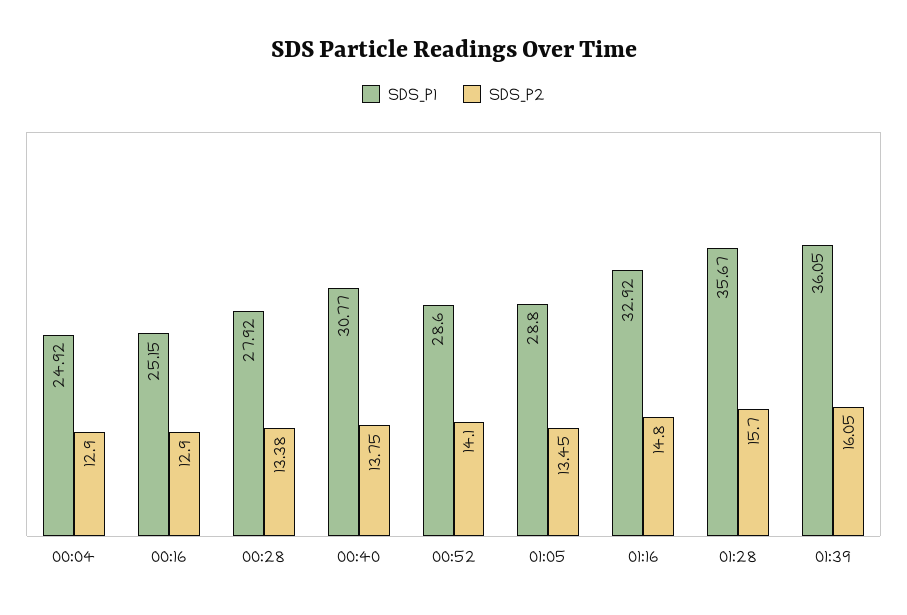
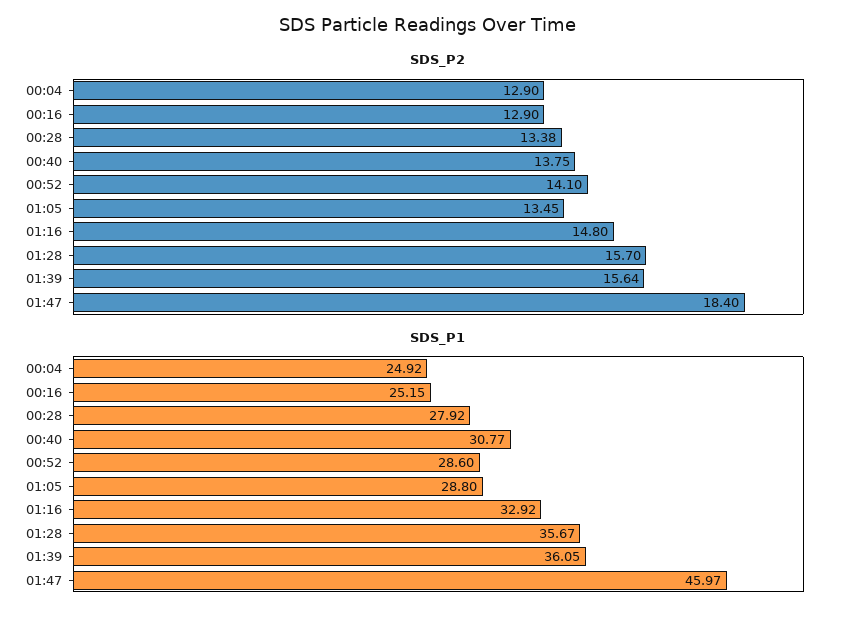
SDS_P2, 01:39: 16.05 -> 15.64
SDS_P2, 01:47: none -> 18.4
SDS_P1, 01:47: none -> 45.97

